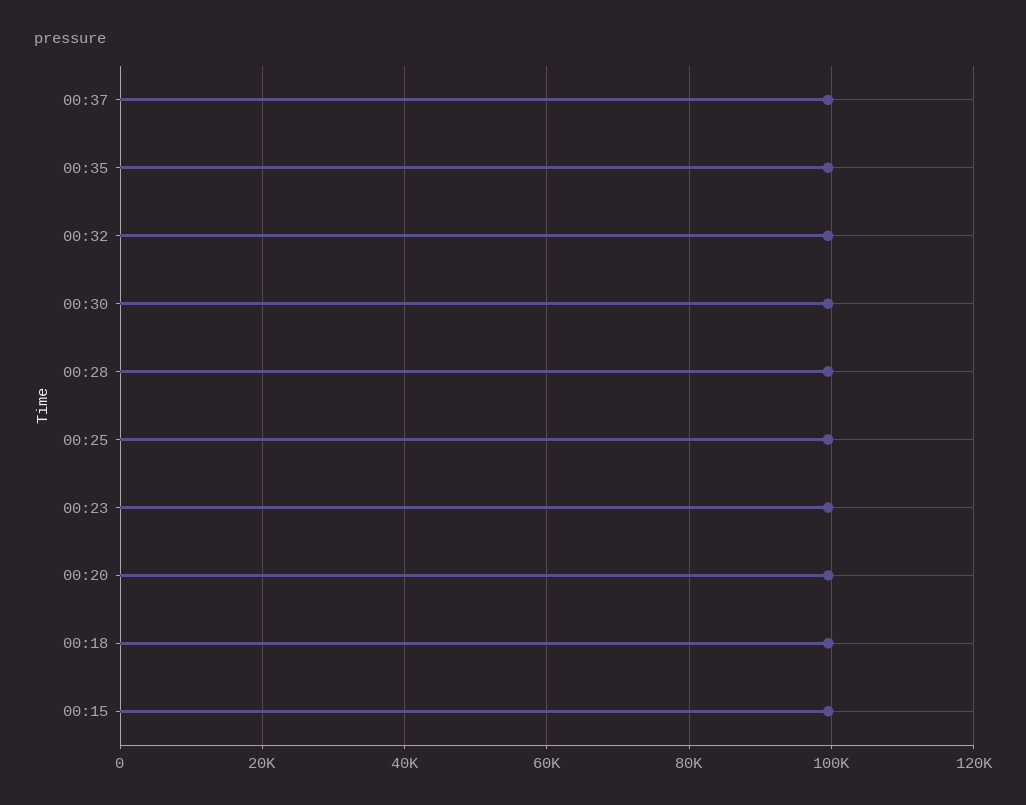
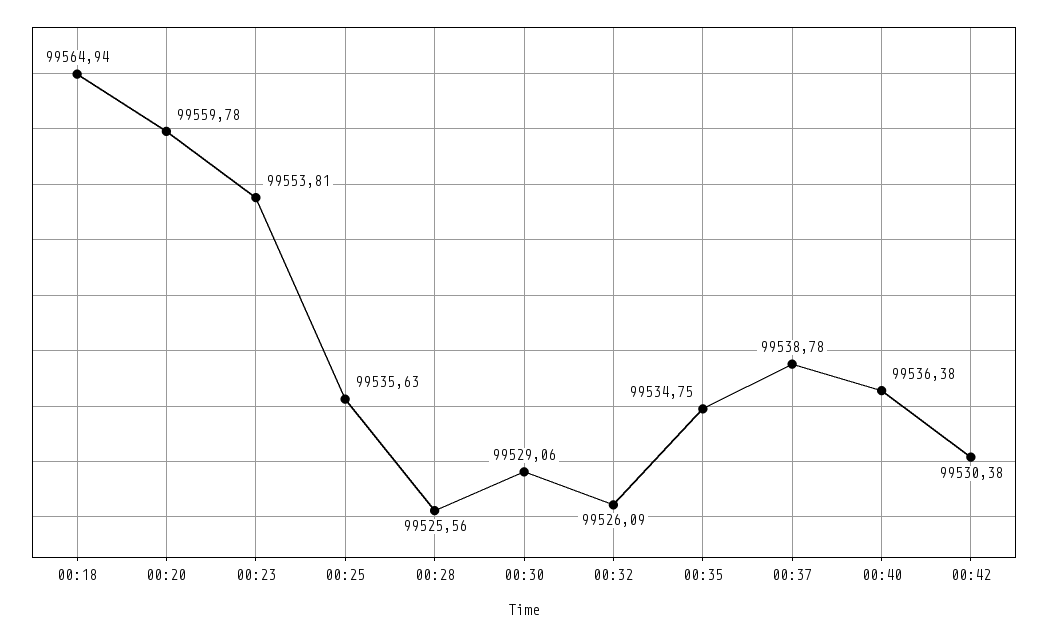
00:15: 100000 -> none
00:40: none -> 99536.38
00:42: none -> 99530.38

